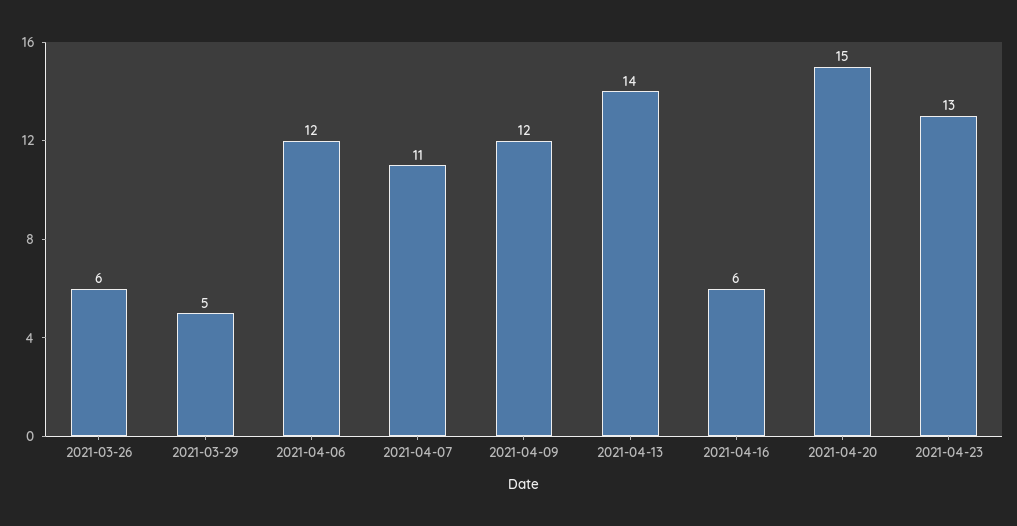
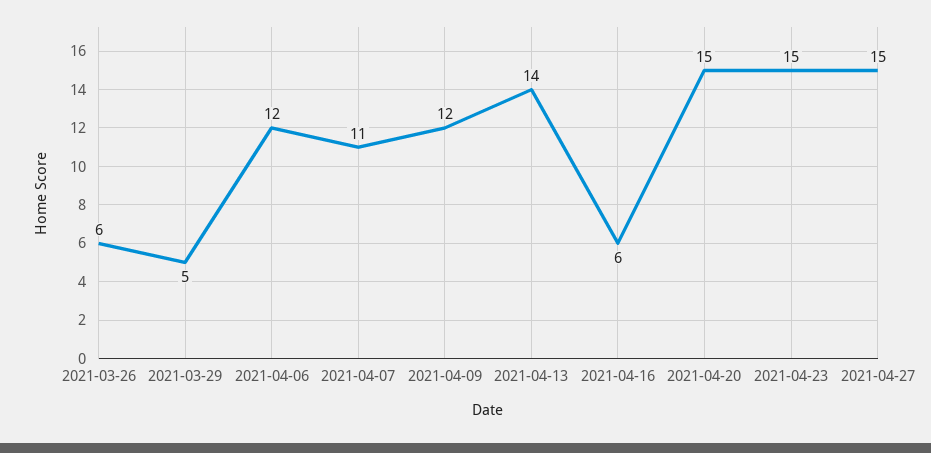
2021-04-23: 13 -> 15
2021-04-27: none -> 15

